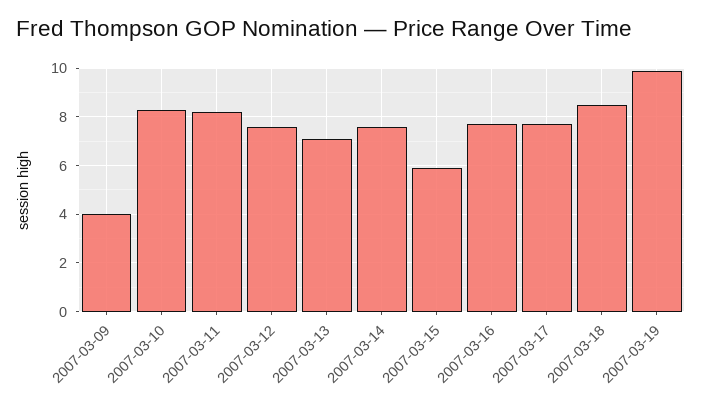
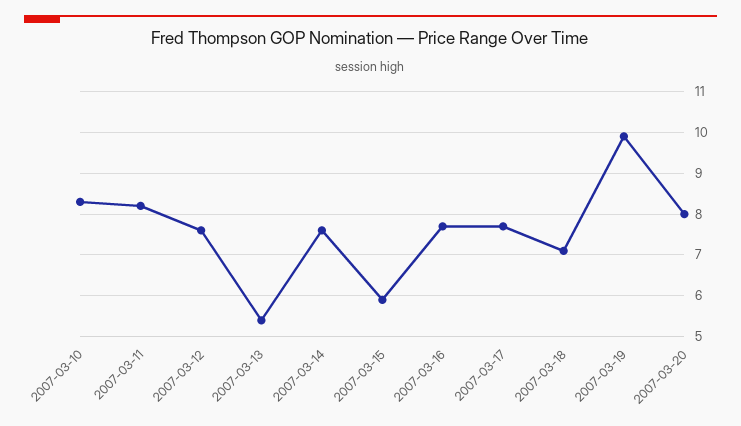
2007-03-09: 4 -> none
2007-03-13: 7 -> 5.5
2007-03-18: 8.5 -> 7
2007-03-20: none -> 8

